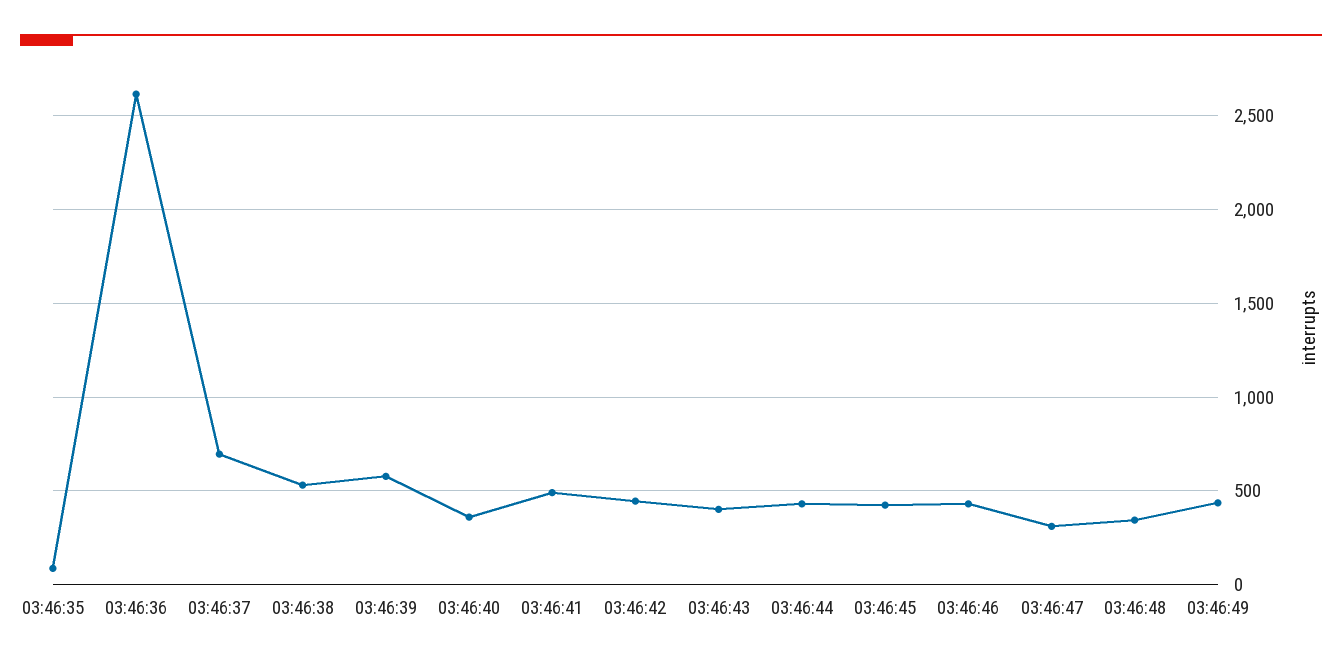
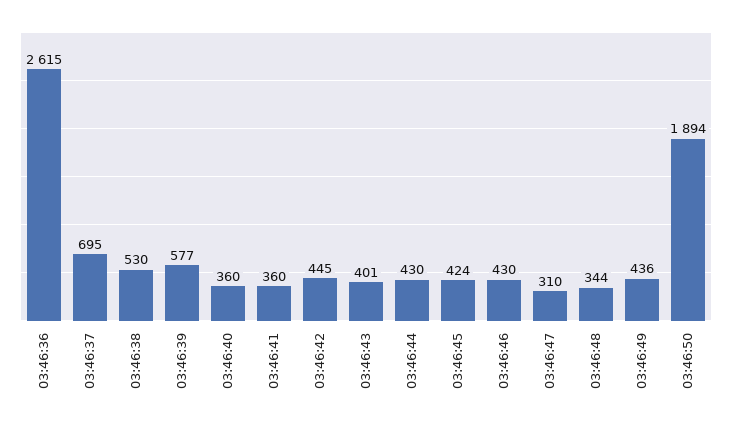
03:46:35: 100 -> none
03:46:41: 500 -> 360
03:46:50: none -> 1894

